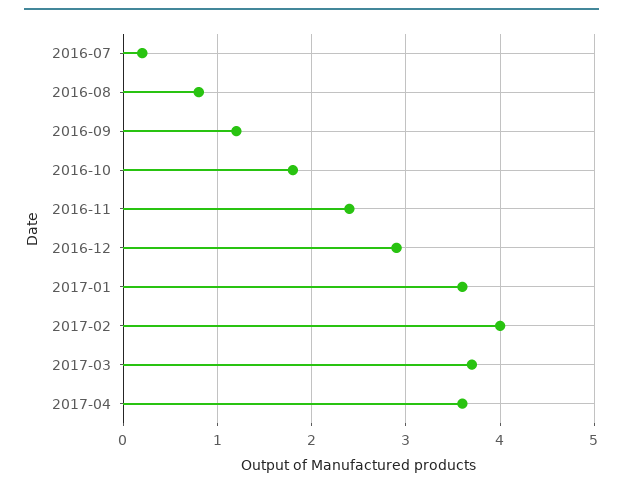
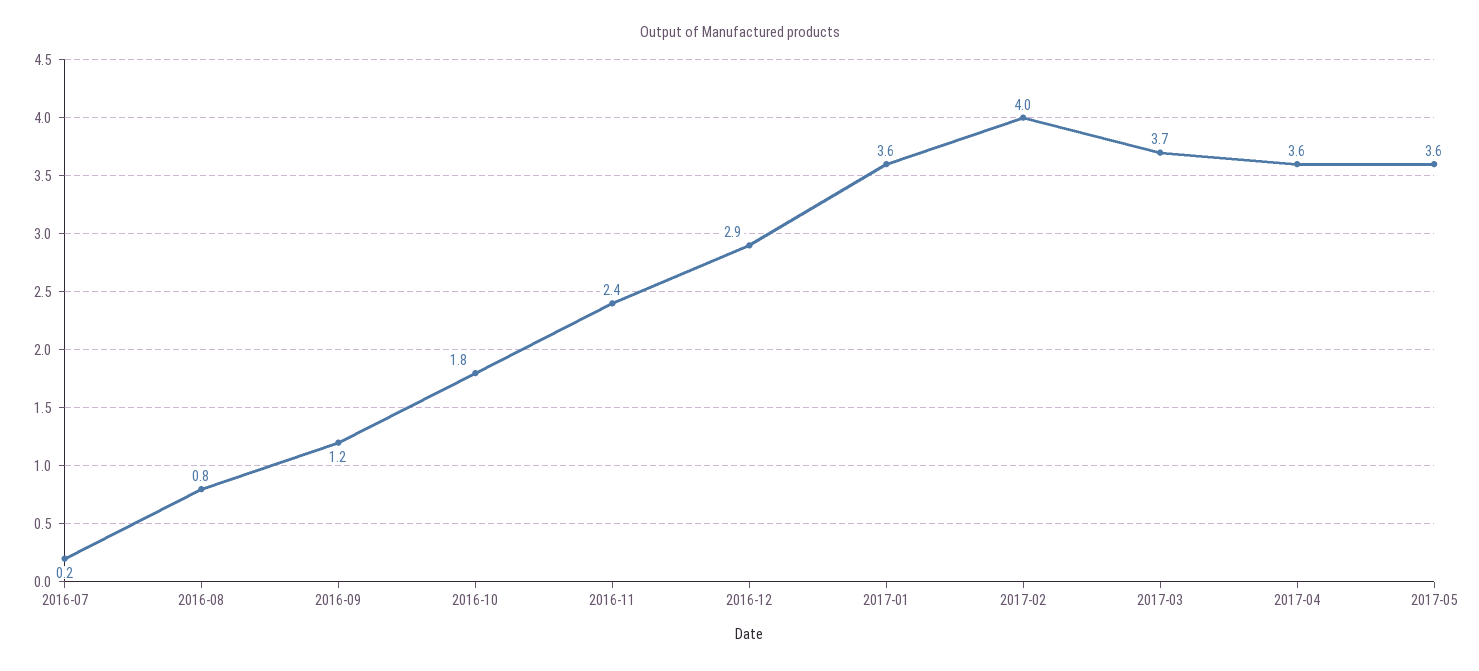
2017-05: none -> 3.6

